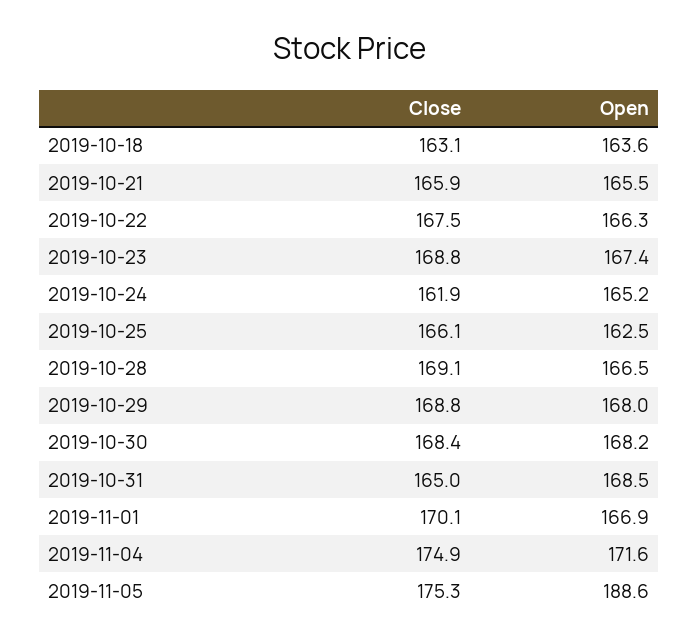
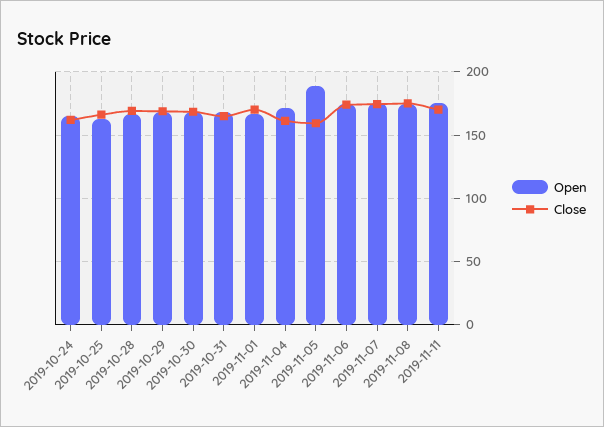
Close, 2019-10-18: 163.1 -> none
Open, 2019-10-18: 163.6 -> none
Close, 2019-10-21: 165.9 -> none
Open, 2019-10-21: 165.5 -> none
Close, 2019-10-22: 167.5 -> none
Open, 2019-10-22: 166.3 -> none
Close, 2019-10-23: 168.8 -> none
Open, 2019-10-23: 167.4 -> none
Close, 2019-11-04: 174.9 -> 160
Close, 2019-11-05: 175.3 -> 160
Open, 2019-11-06: none -> 175
Close, 2019-11-06: none -> 175
Open, 2019-11-07: none -> 175
Close, 2019-11-07: none -> 175
Open, 2019-11-08: none -> 175
Close, 2019-11-08: none -> 175
Open, 2019-11-11: none -> 175
Close, 2019-11-11: none -> 170

